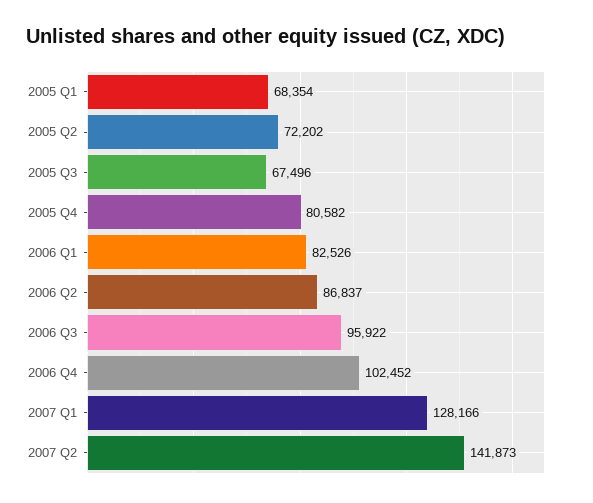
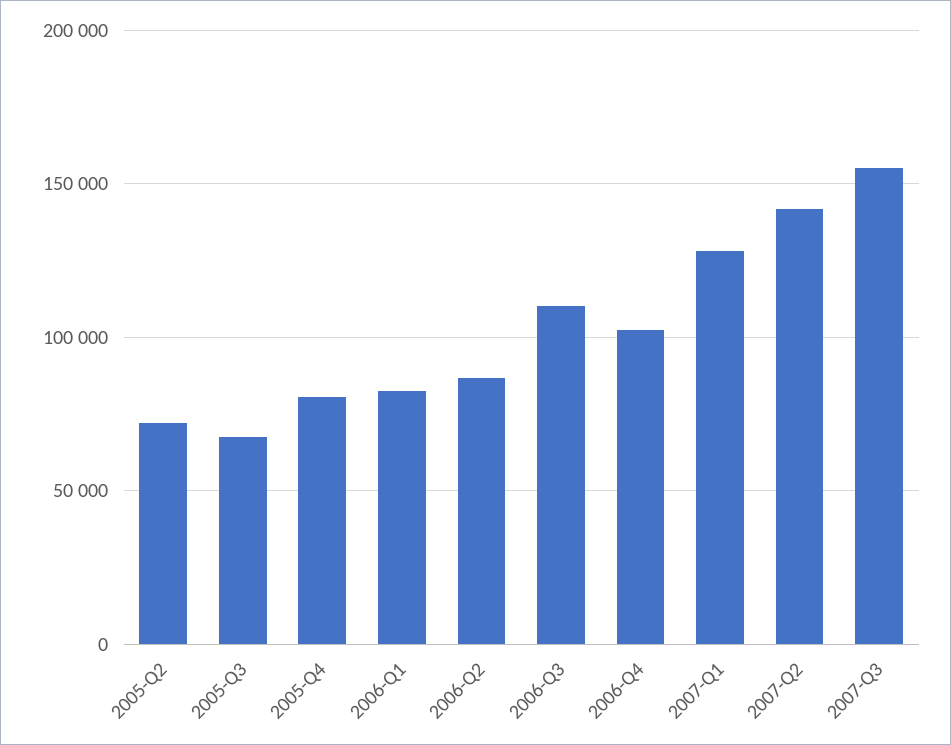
2005 Q1: 68354 -> none
2006 Q3: 95922 -> 110000
2007-Q3: none -> 155000

